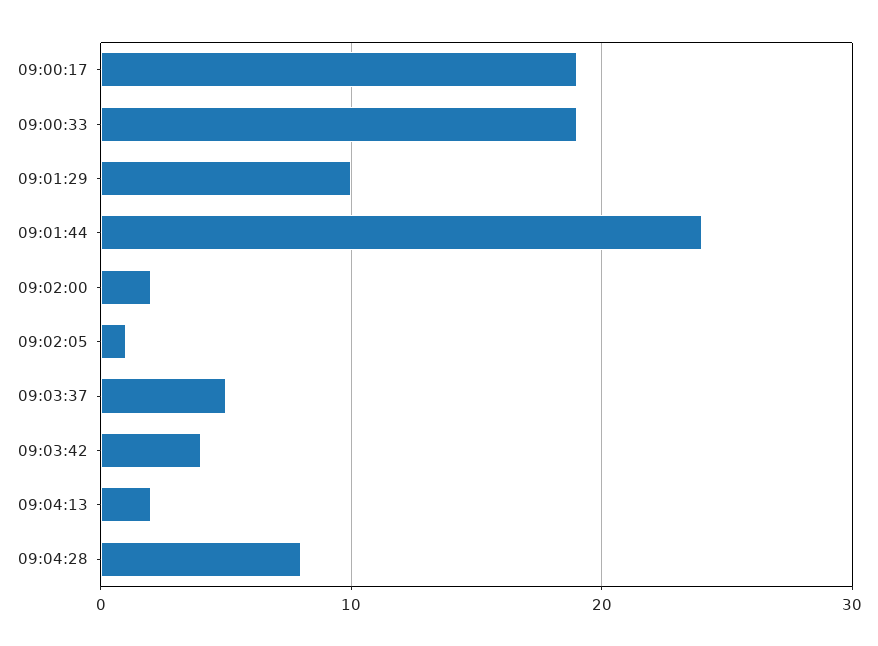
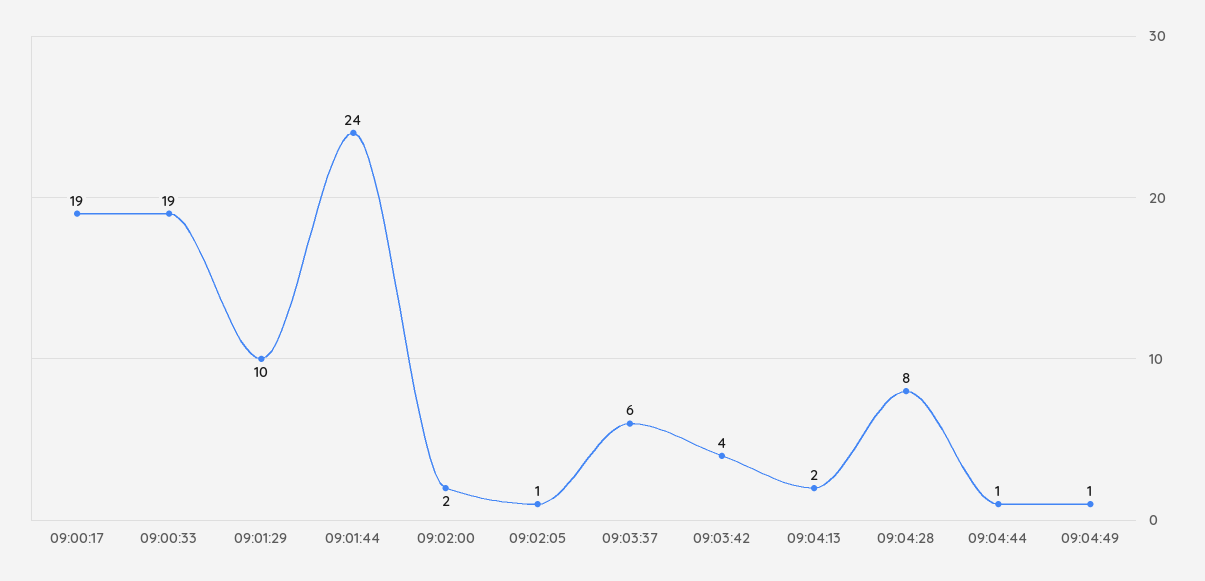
09:03:37: 5 -> 6
09:04:44: none -> 1
09:04:49: none -> 1

